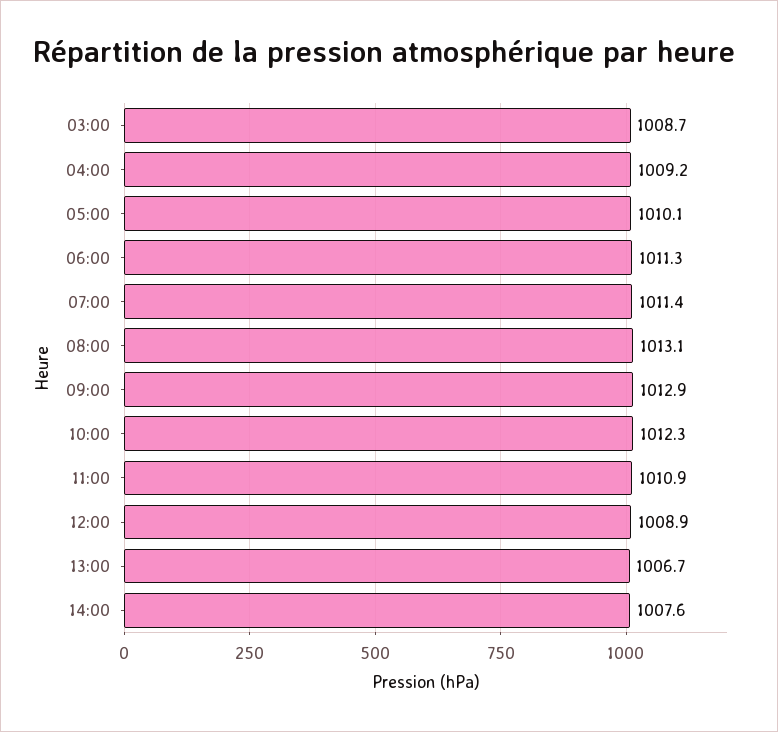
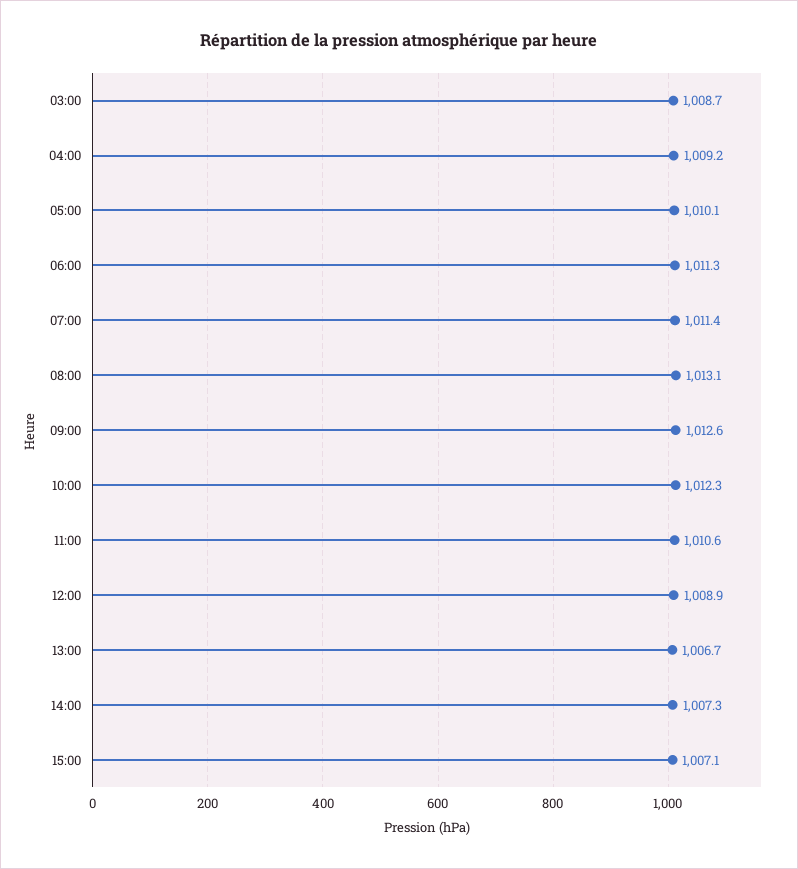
09:00: 1012.9 -> 1012.6
11:00: 1010.9 -> 1010.6
14:00: 1007.6 -> 1007.3
15:00: none -> 1007.1

